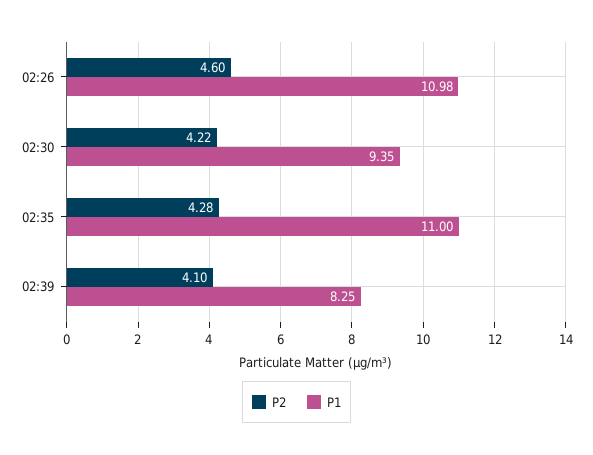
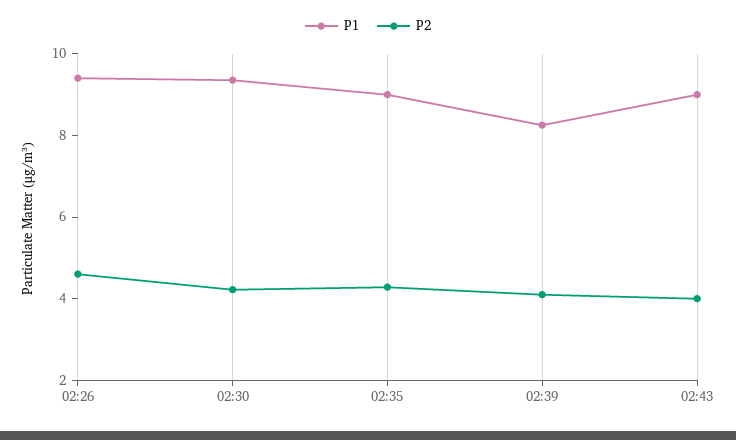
P1, 02:26: 10.98 -> 9.5
P1, 02:35: 11 -> 9
P1, 02:43: none -> 9
P2, 02:43: none -> 4

